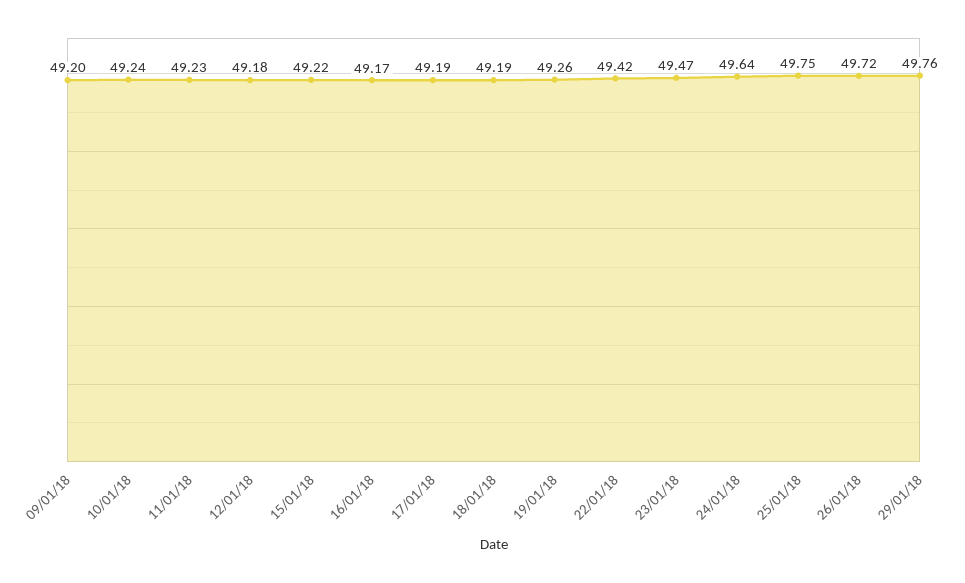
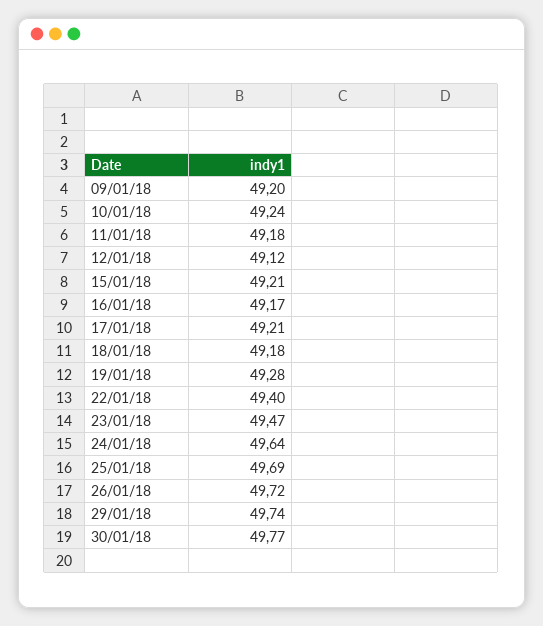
11/01/18: 49.23 -> 49.18
12/01/18: 49.18 -> 49.12
15/01/18: 49.22 -> 49.21
17/01/18: 49.19 -> 49.21
18/01/18: 49.19 -> 49.18
19/01/18: 49.26 -> 49.28
22/01/18: 49.42 -> 49.4
25/01/18: 49.75 -> 49.69
29/01/18: 49.76 -> 49.74
30/01/18: none -> 49.77

